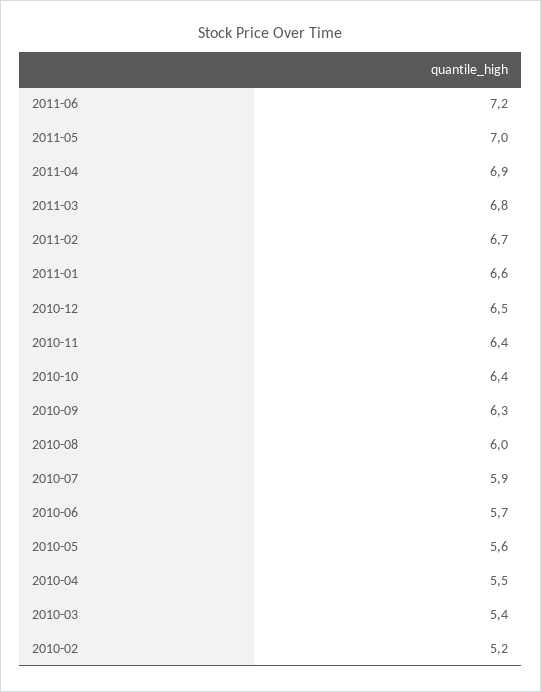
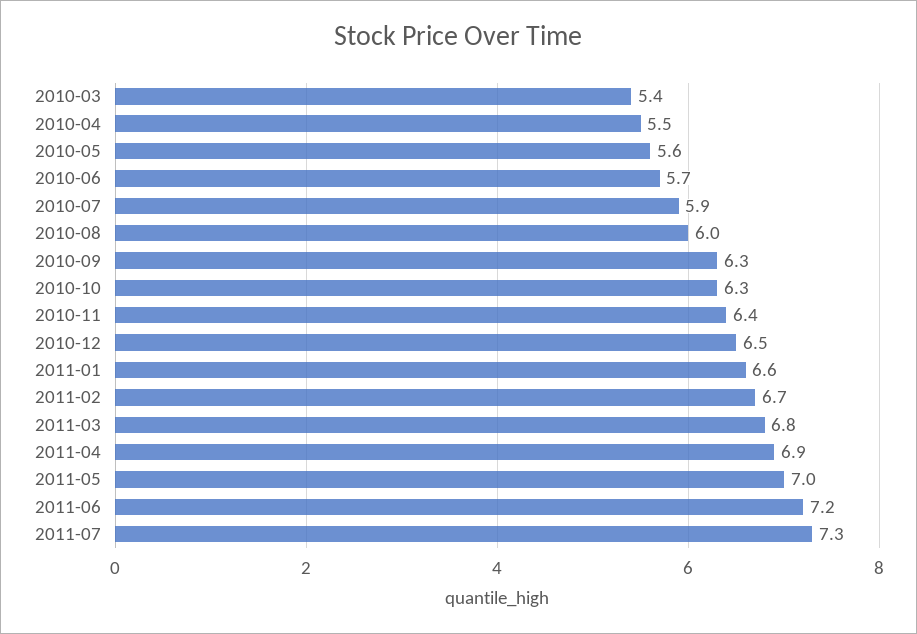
2010-10: 6.4 -> 6.3
2010-02: 5.2 -> none
2011-07: none -> 7.3

